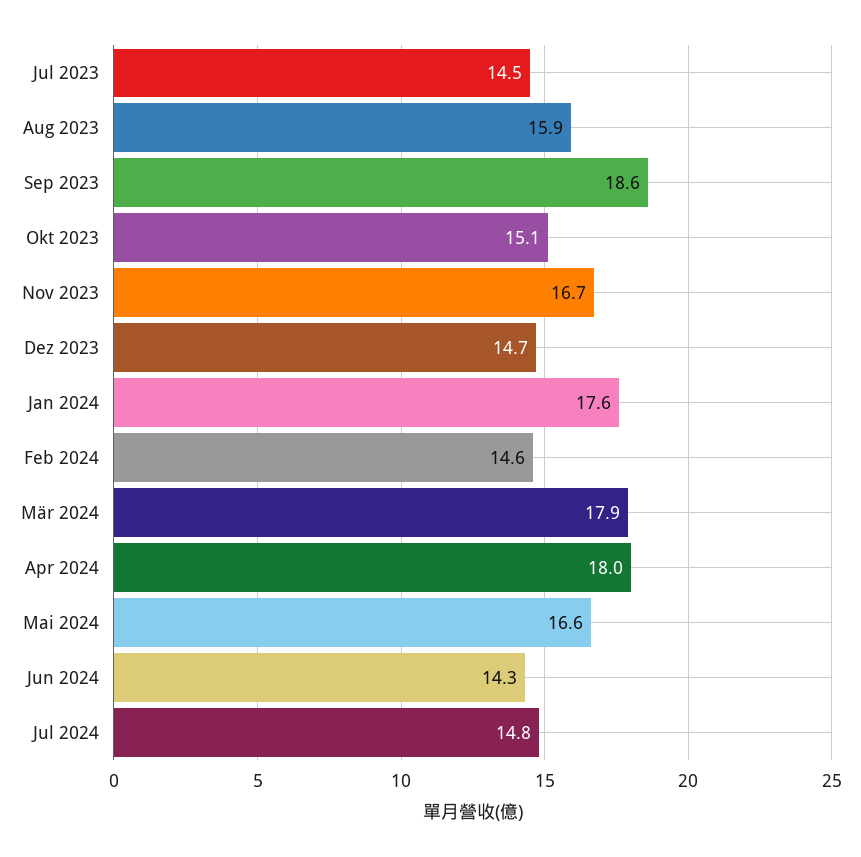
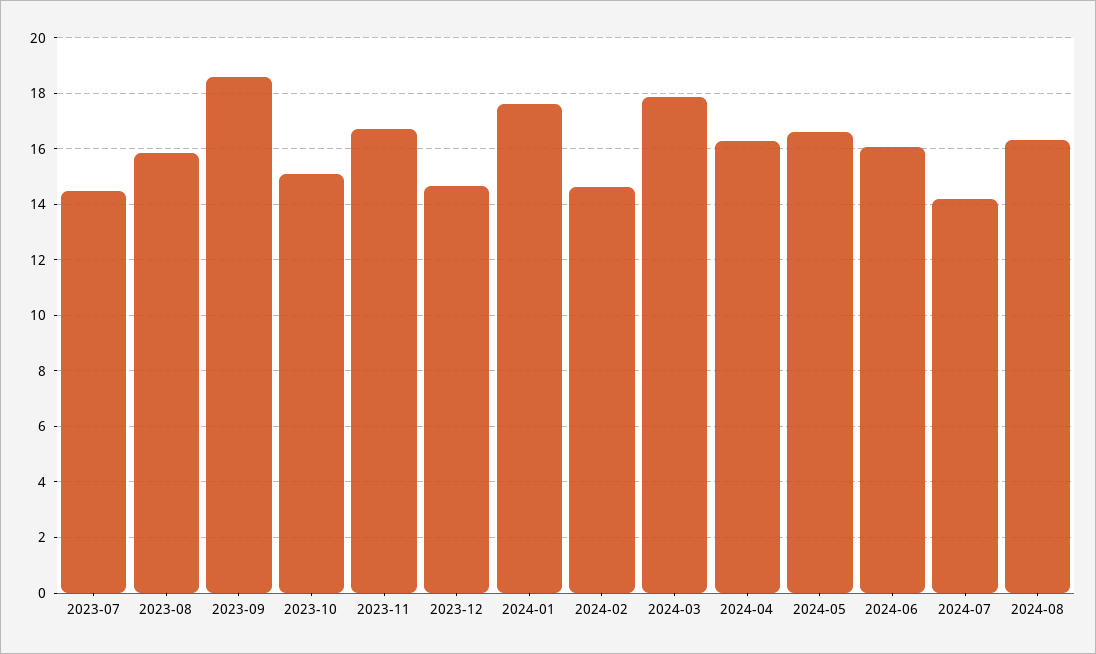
Apr 2024: 18 -> 16.25
Jun 2024: 14.3 -> 16
Jul 2024: 14.8 -> 14.25
2024-08: none -> 16.25

